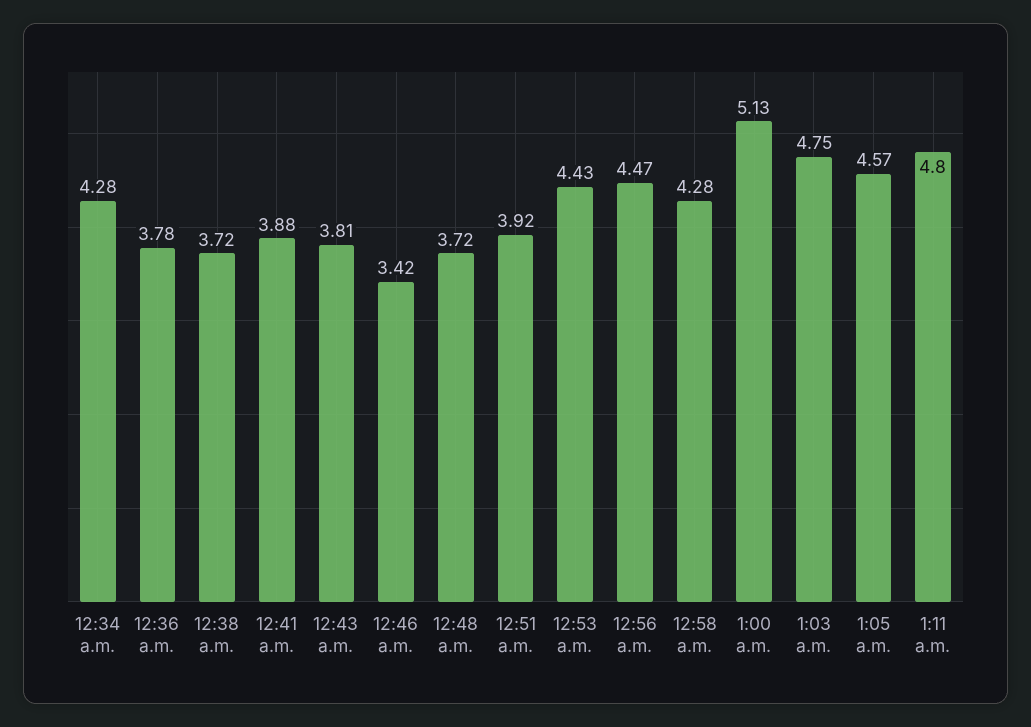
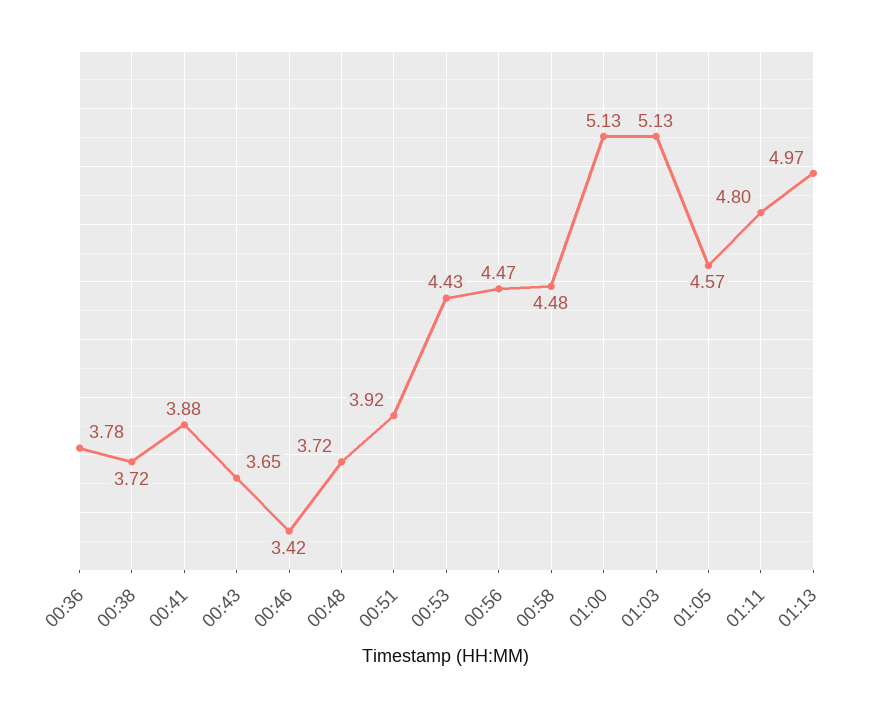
12:34 a.m.: 4.28 -> none
12:43 a.m.: 3.81 -> 3.65
12:58 a.m.: 4.28 -> 4.48
1:03 a.m.: 4.75 -> 5.13
01:13: none -> 4.97

